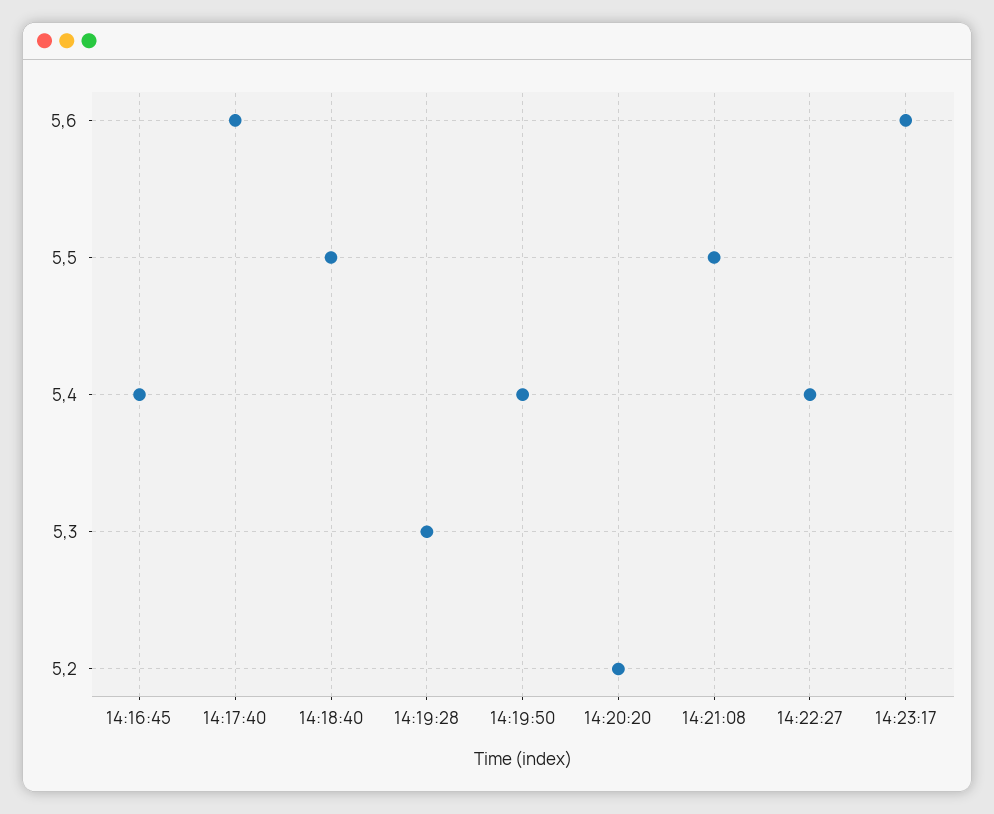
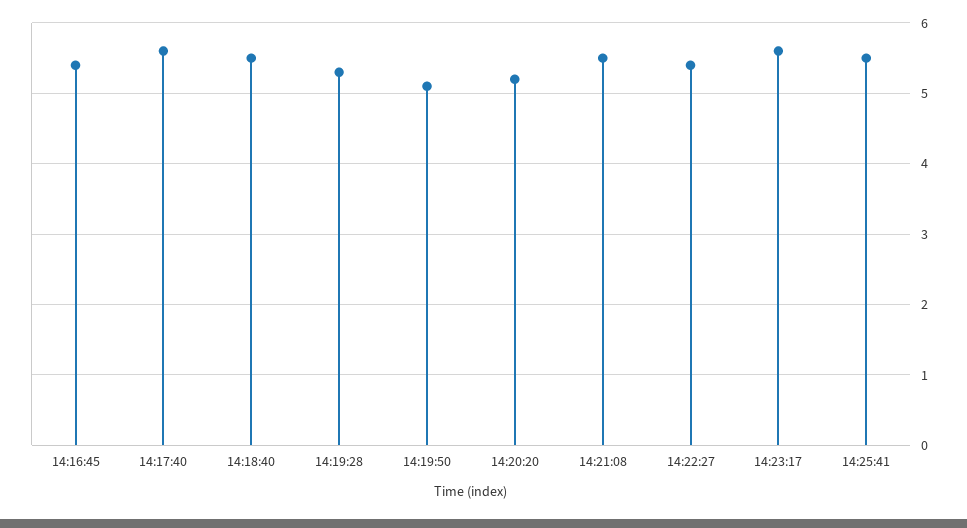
14:19:50: 5.4 -> 5.1
14:25:41: none -> 5.5

